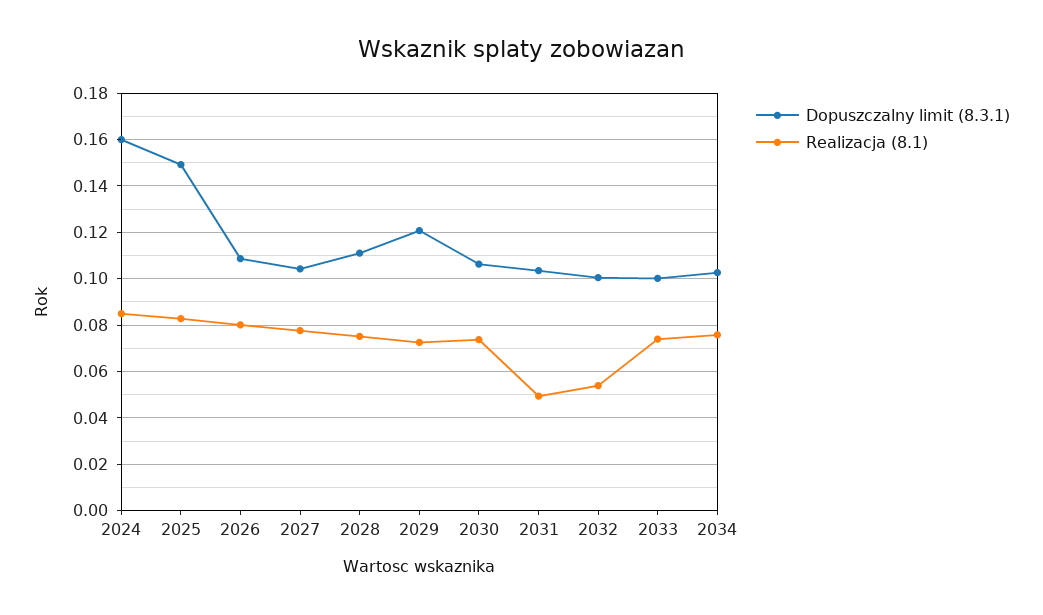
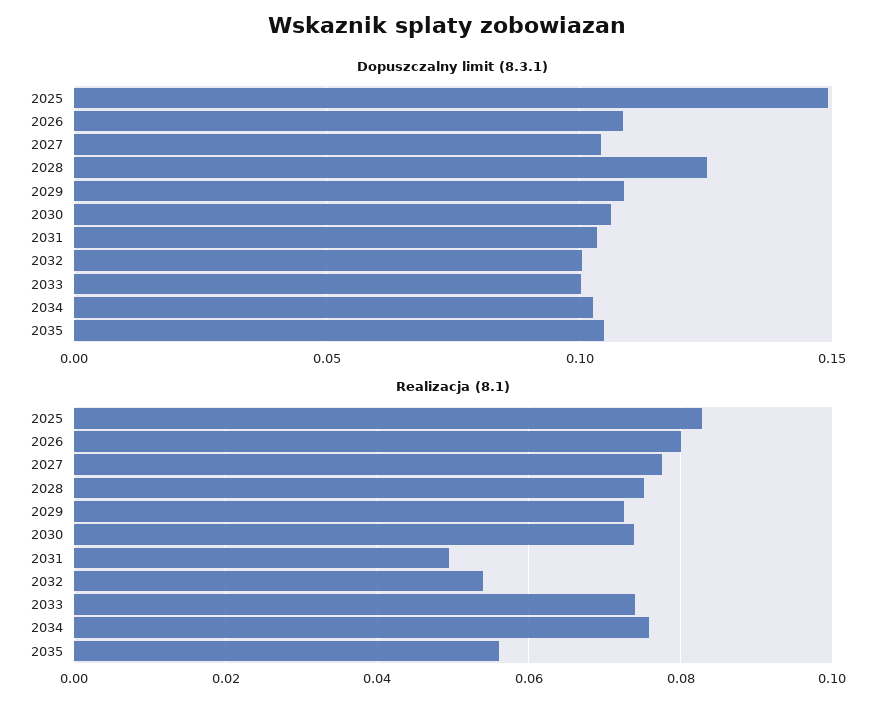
Dopuszczalny limit (8.3.1), 2024: 0.16 -> none
Realizacja (8.1), 2024: 0.085 -> none
Dopuszczalny limit (8.3.1), 2028: 0.11 -> 0.125
Dopuszczalny limit (8.3.1), 2029: 0.12 -> 0.11
Dopuszczalny limit (8.3.1), 2035: none -> 0.105
Realizacja (8.1), 2035: none -> 0.056

